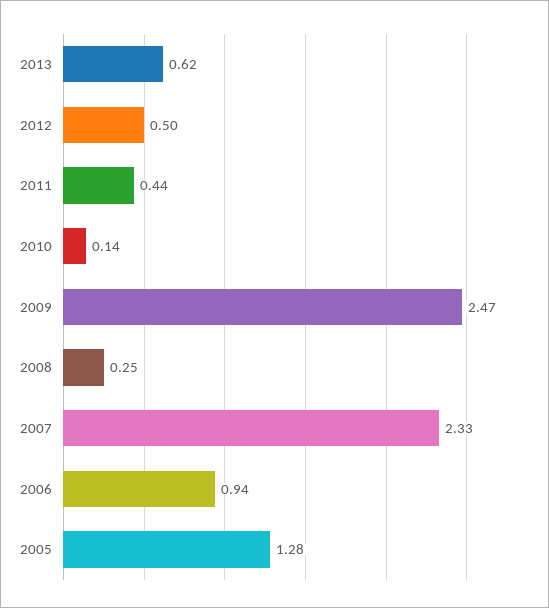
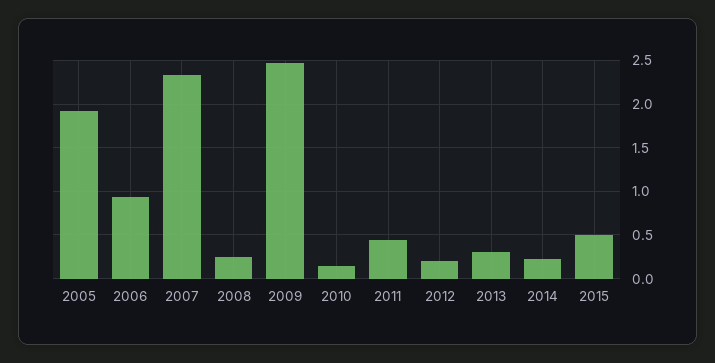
2013: 0.62 -> 0.3
2012: 0.5 -> 0.2
2005: 1.28 -> 1.9
2014: none -> 0.2
2015: none -> 0.5

